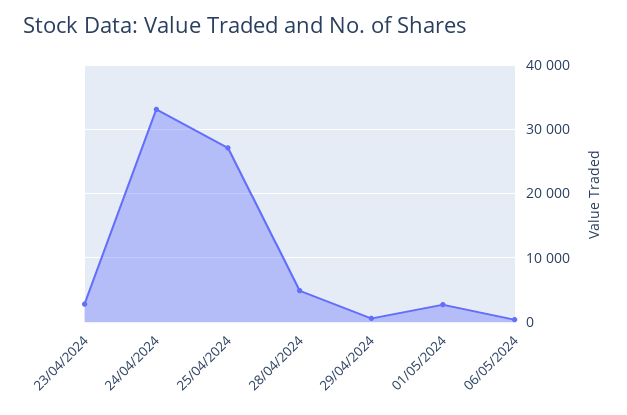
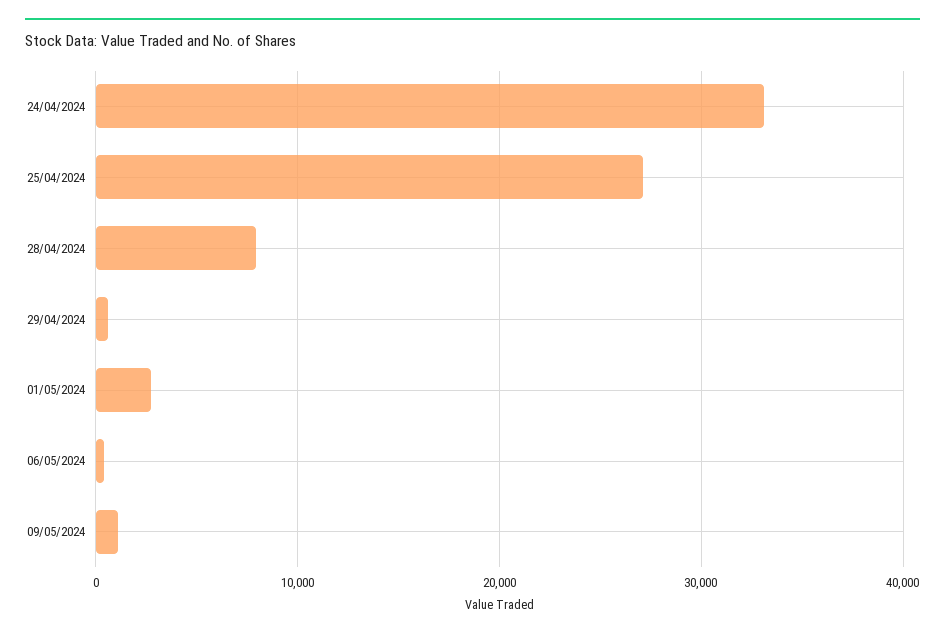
23/04/2024: 3000 -> none
28/04/2024: 5000 -> 8000
09/05/2024: none -> 1000

